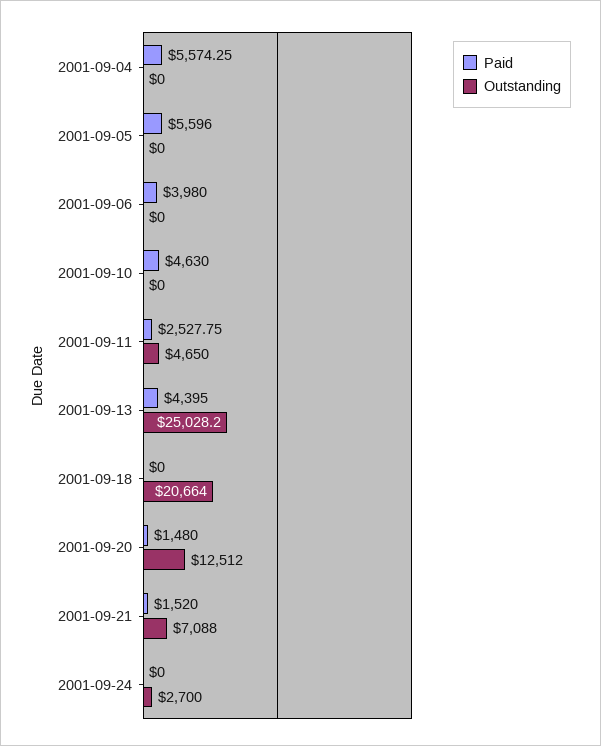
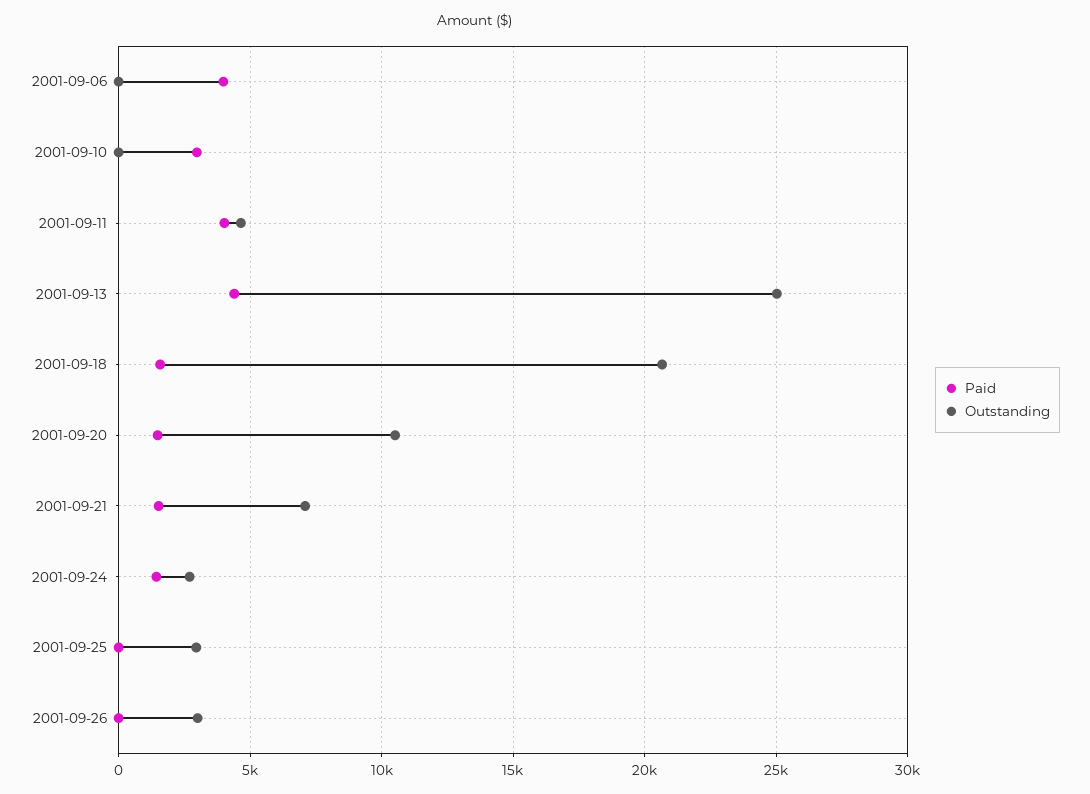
Paid, 2001-09-04: 5574.25 -> none
Outstanding, 2001-09-04: 0 -> none
Paid, 2001-09-05: 5596 -> none
Outstanding, 2001-09-05: 0 -> none
Paid, 2001-09-10: 4630 -> 3000
Paid, 2001-09-11: 2527.75 -> 4000
Paid, 2001-09-18: 0 -> 1500
Outstanding, 2001-09-20: 12512 -> 10500
Paid, 2001-09-24: 0 -> 1500
Paid, 2001-09-25: none -> 0
Outstanding, 2001-09-25: none -> 3000
Paid, 2001-09-26: none -> 0
Outstanding, 2001-09-26: none -> 3000

